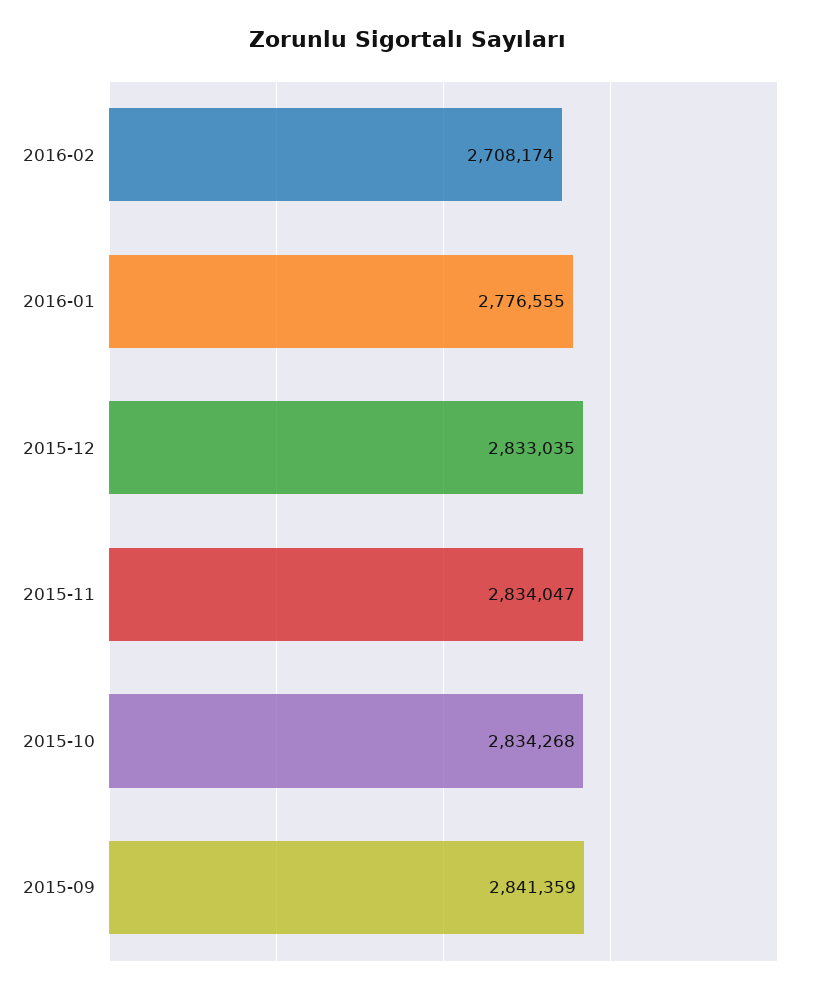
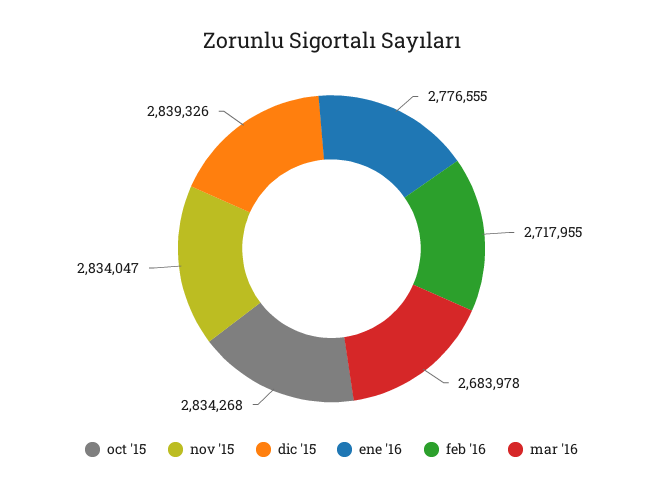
2016-02: 2708174 -> 2717955
2015-12: 2833035 -> 2839326
2015-09: 2841359 -> none
mar '16: none -> 2683978

